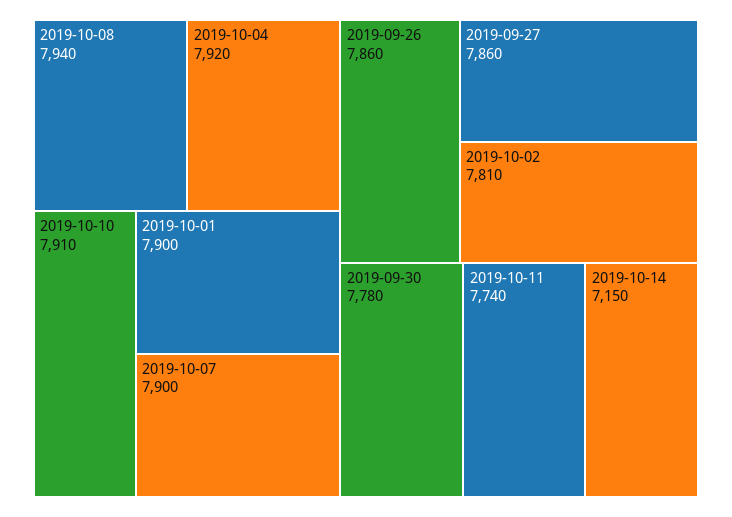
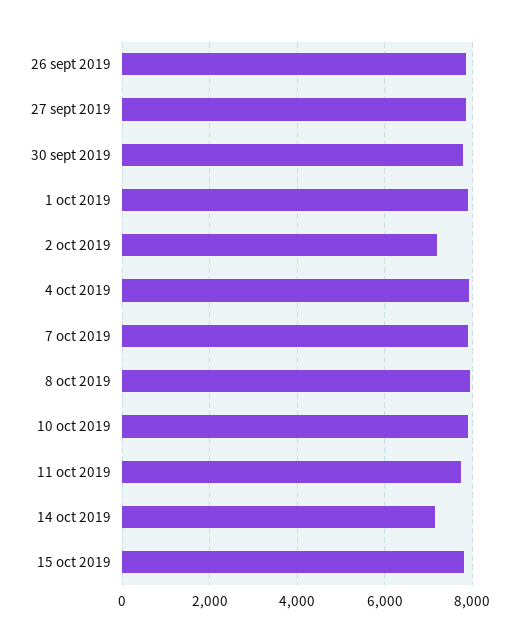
2019-10-02: 7810 -> 7200
15 oct 2019: none -> 7800

